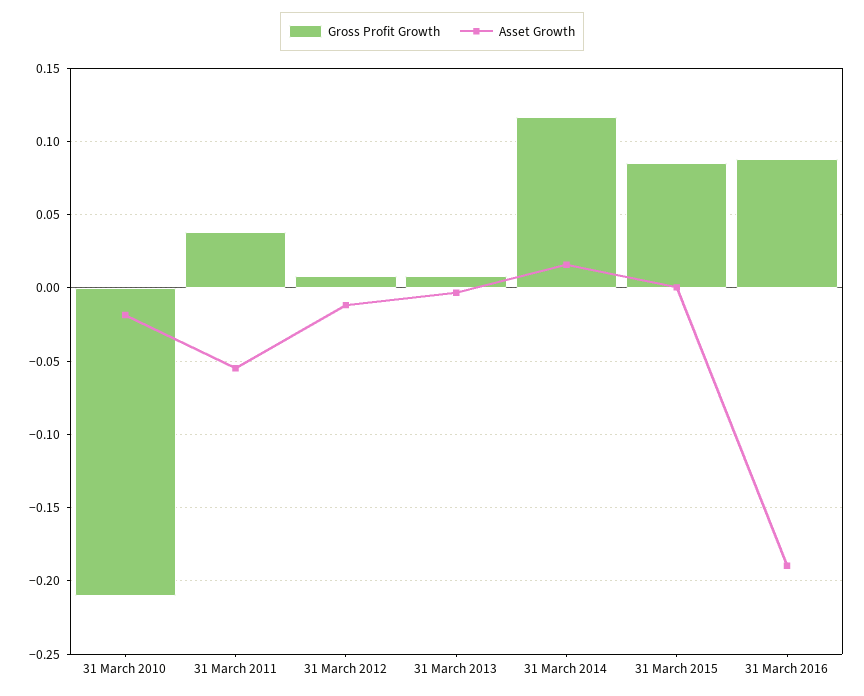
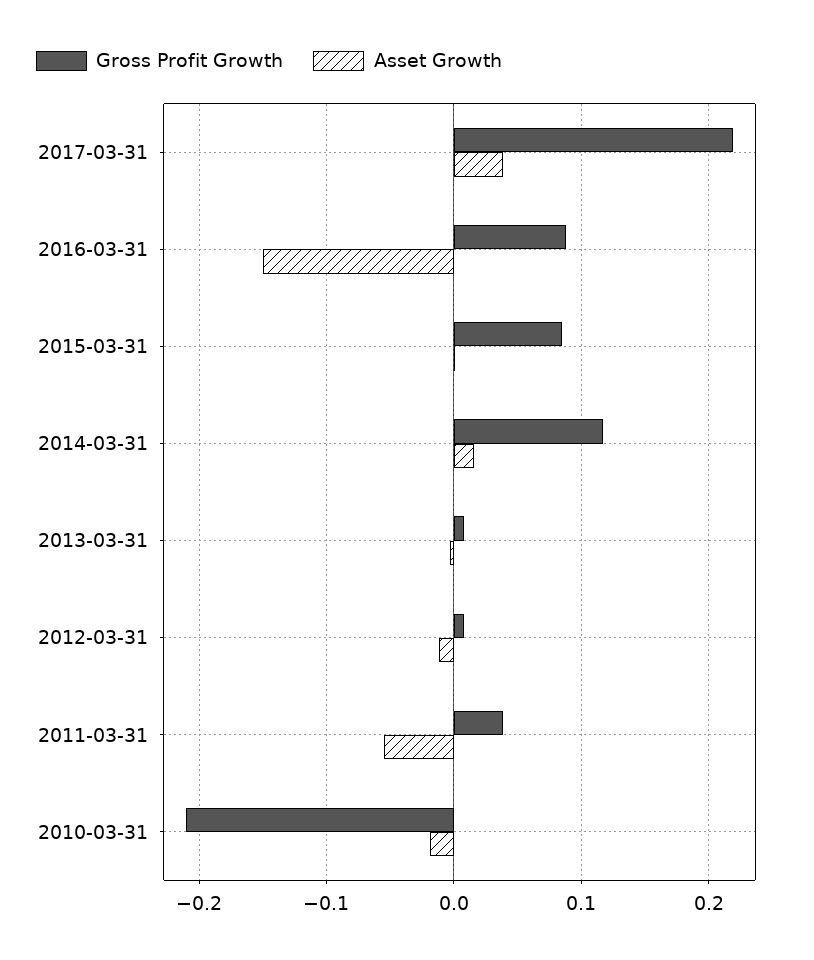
Asset Growth, 31 March 2016: -0.19 -> -0.15
Gross Profit Growth, 2017-03-31: none -> 0.22
Asset Growth, 2017-03-31: none -> 0.04

